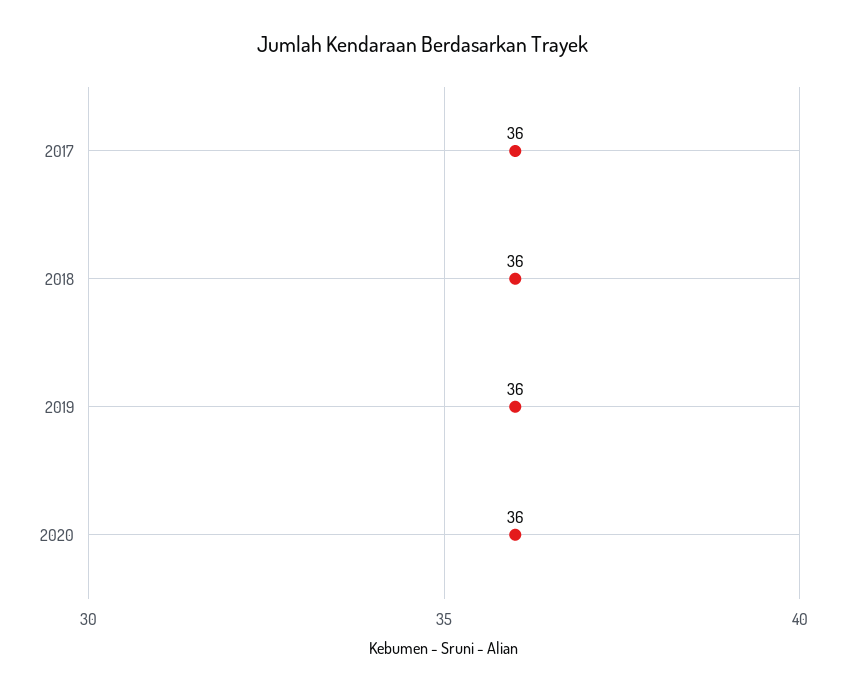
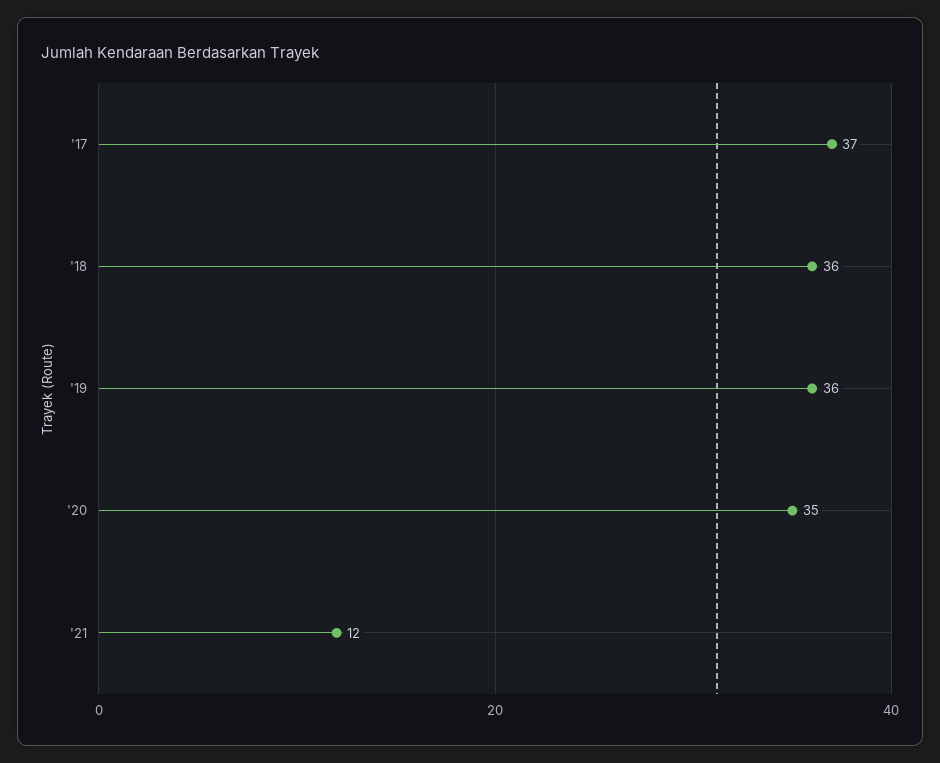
2017: 36 -> 37
2020: 36 -> 35
'21: none -> 12

